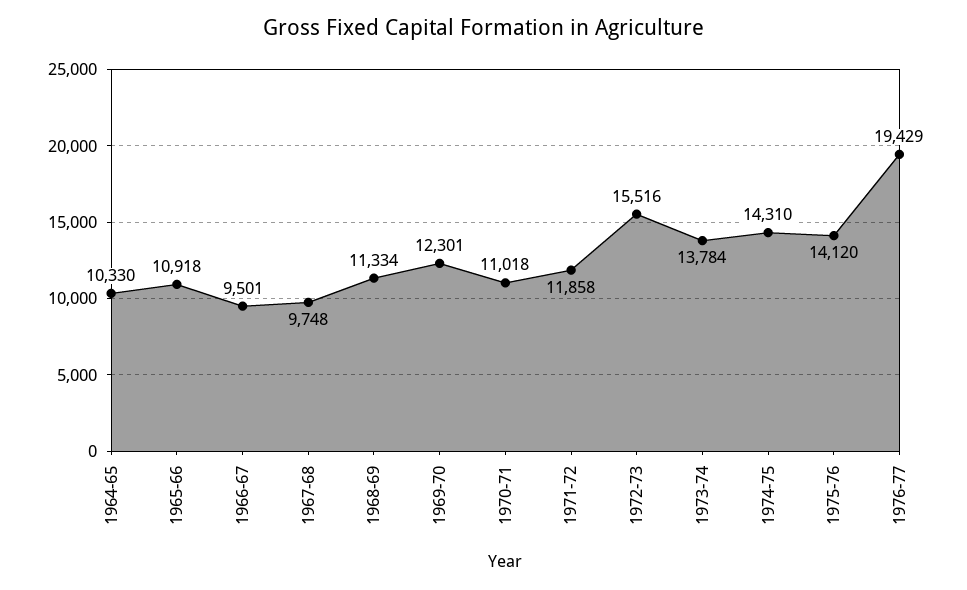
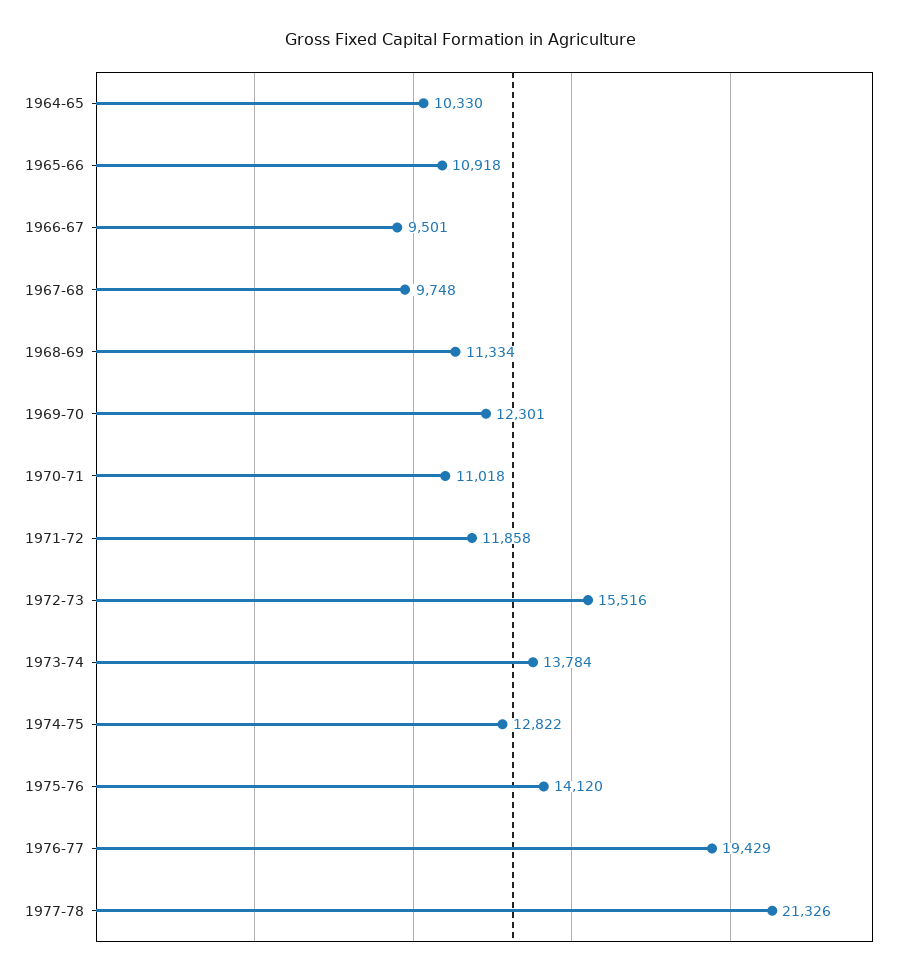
1974-75: 14310 -> 12822
1977-78: none -> 21326

